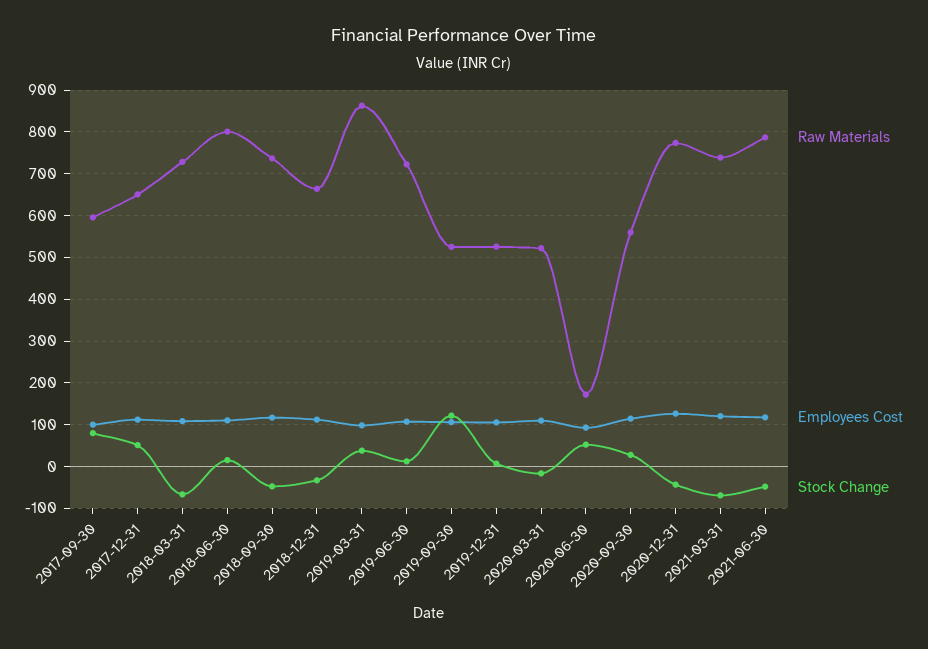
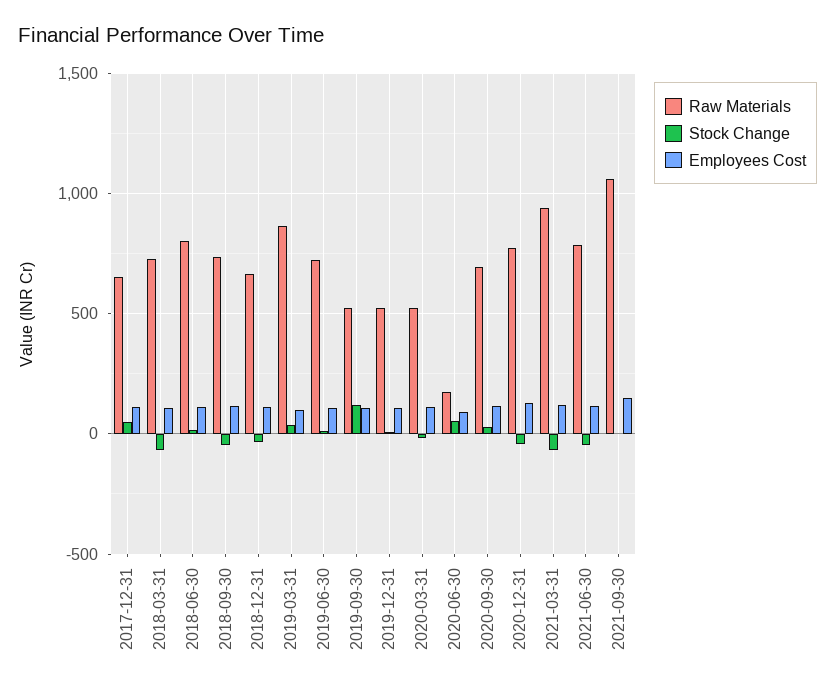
Raw Materials, 2017-09-30: 600 -> none
Employees Cost, 2017-09-30: 100 -> none
Stock Change, 2017-09-30: 80 -> none
Raw Materials, 2020-09-30: 560 -> 700
Raw Materials, 2021-03-31: 740 -> 950
Raw Materials, 2021-09-30: none -> 1050
Stock Change, 2021-09-30: none -> 0
Employees Cost, 2021-09-30: none -> 150

